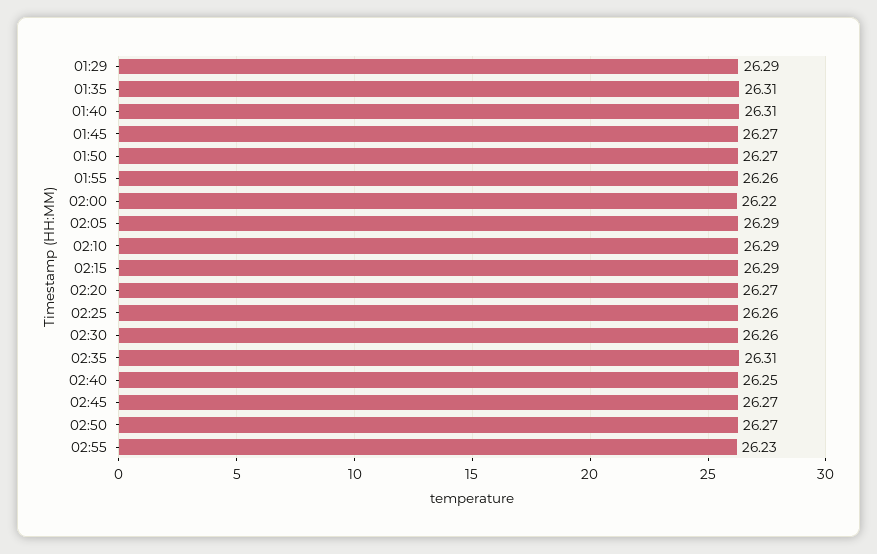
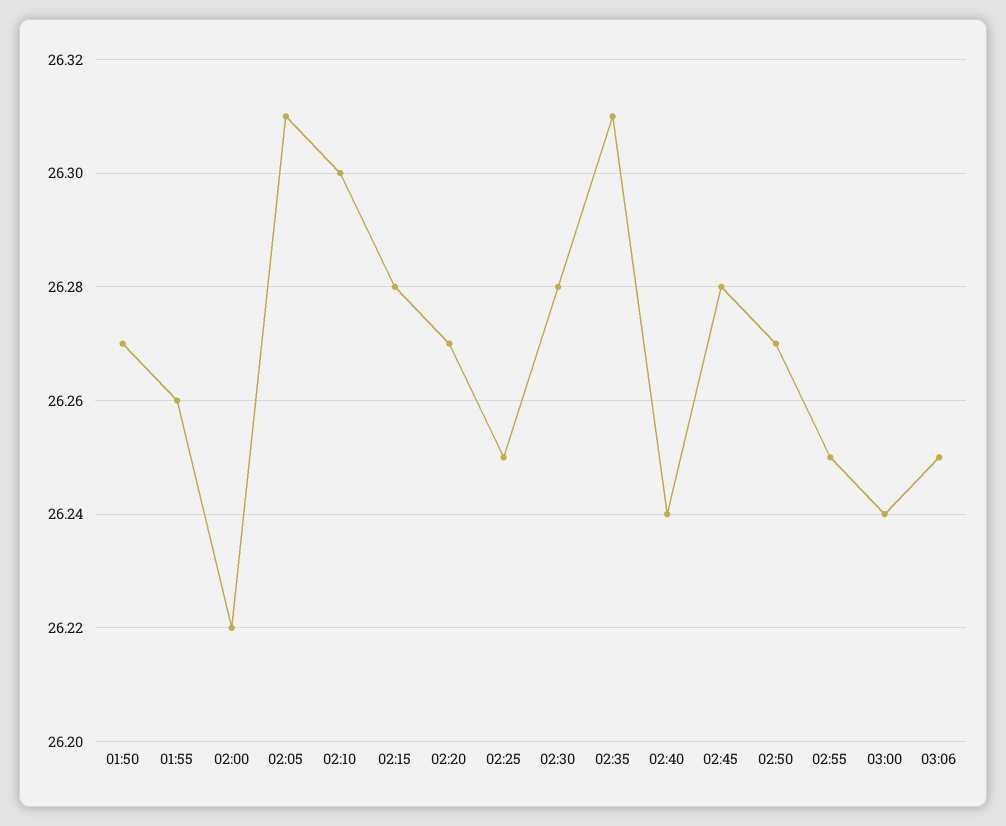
01:29: 26.29 -> none
01:35: 26.31 -> none
01:40: 26.31 -> none
01:45: 26.27 -> none
02:05: 26.29 -> 26.31
02:10: 26.29 -> 26.3
02:15: 26.29 -> 26.28
02:25: 26.26 -> 26.25
02:30: 26.26 -> 26.28
02:40: 26.25 -> 26.24
02:45: 26.27 -> 26.28
02:55: 26.23 -> 26.25
03:00: none -> 26.24
03:06: none -> 26.25

